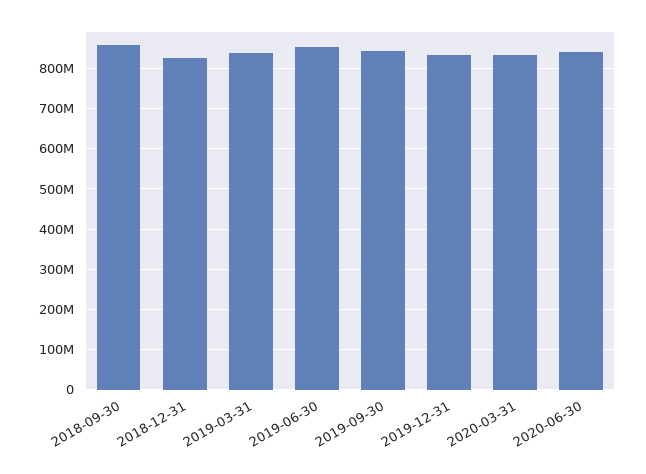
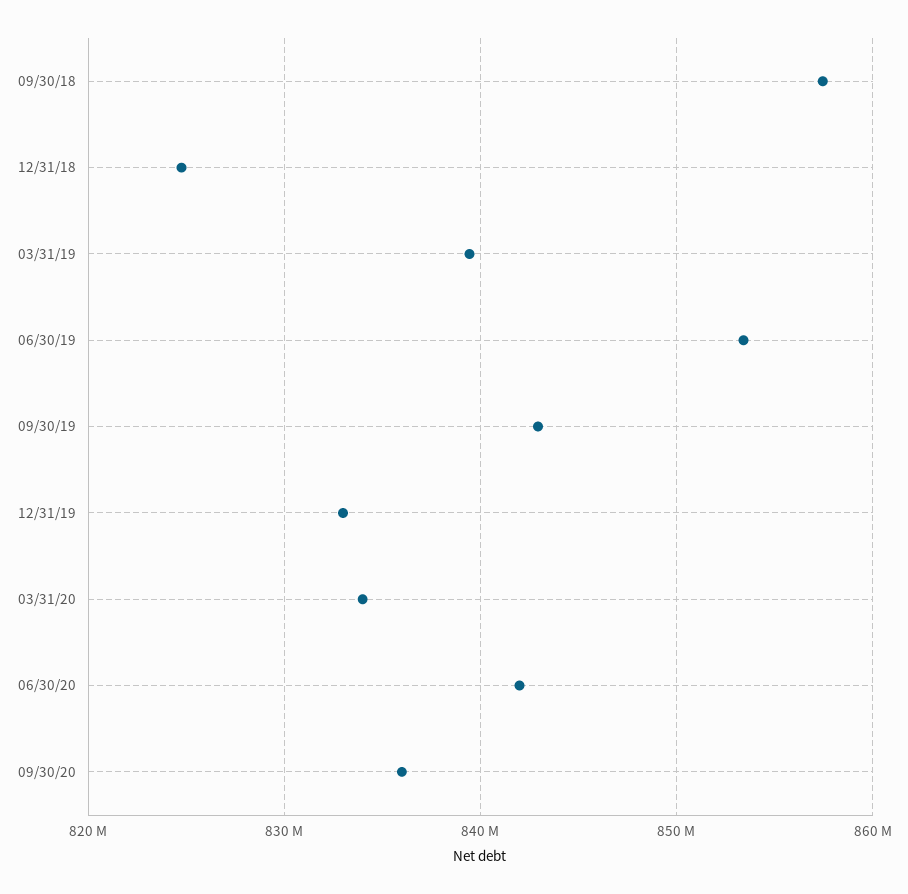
09/30/20: none -> 836000000

